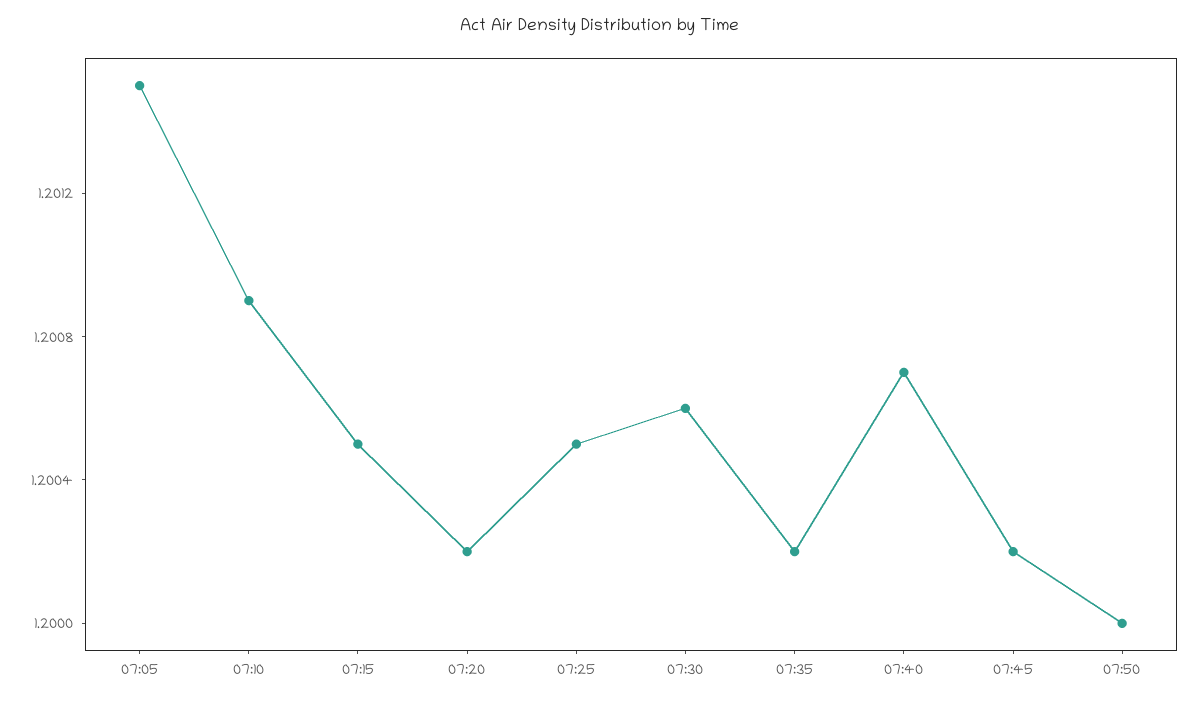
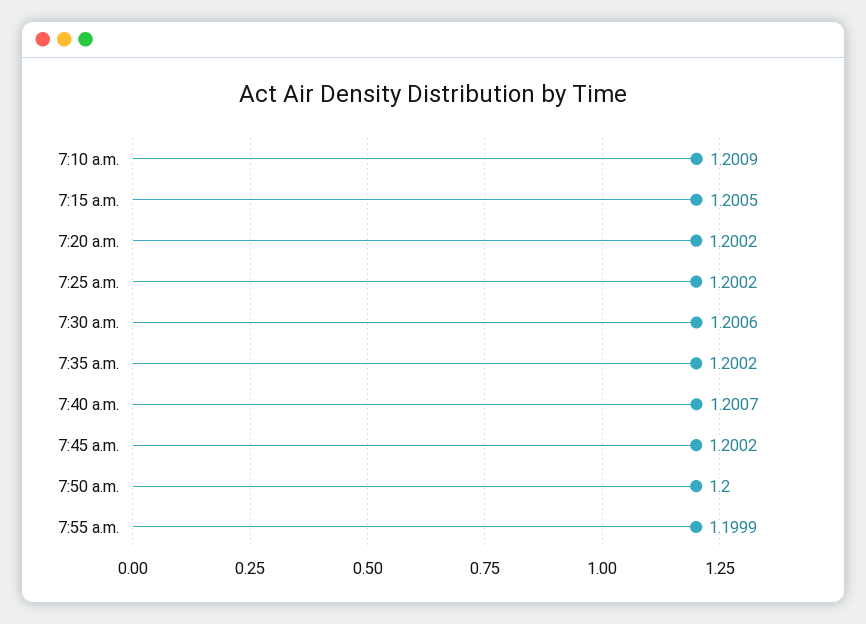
07:05: 1.2015 -> none
07:25: 1.2005 -> 1.2002
7:55 a.m.: none -> 1.1999

